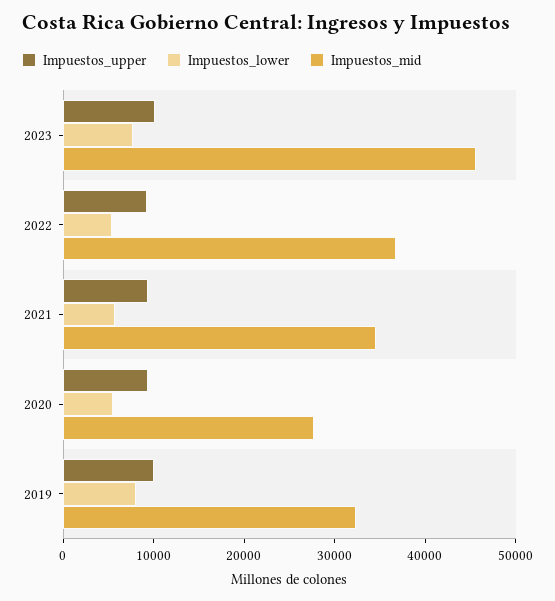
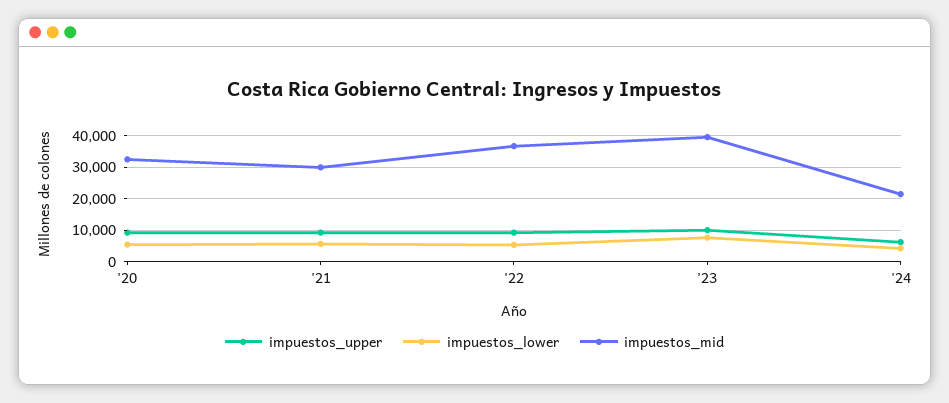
Impuestos_mid, 2023: 46000 -> 40000
Impuestos_mid, 2021: 34000 -> 30000
Impuestos_mid, 2020: 28000 -> 32000
Impuestos_upper, 2019: 10000 -> none
Impuestos_lower, 2019: 8000 -> none
Impuestos_mid, 2019: 32000 -> none
Impuestos_upper, '24: none -> 6000
Impuestos_lower, '24: none -> 4000
Impuestos_mid, '24: none -> 22000

